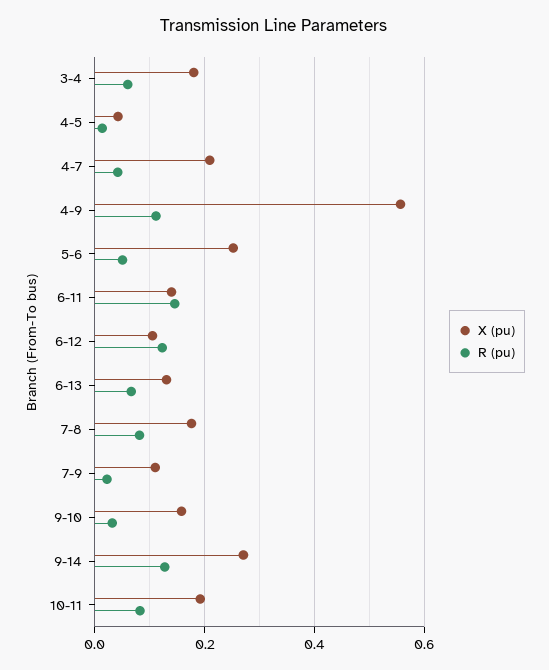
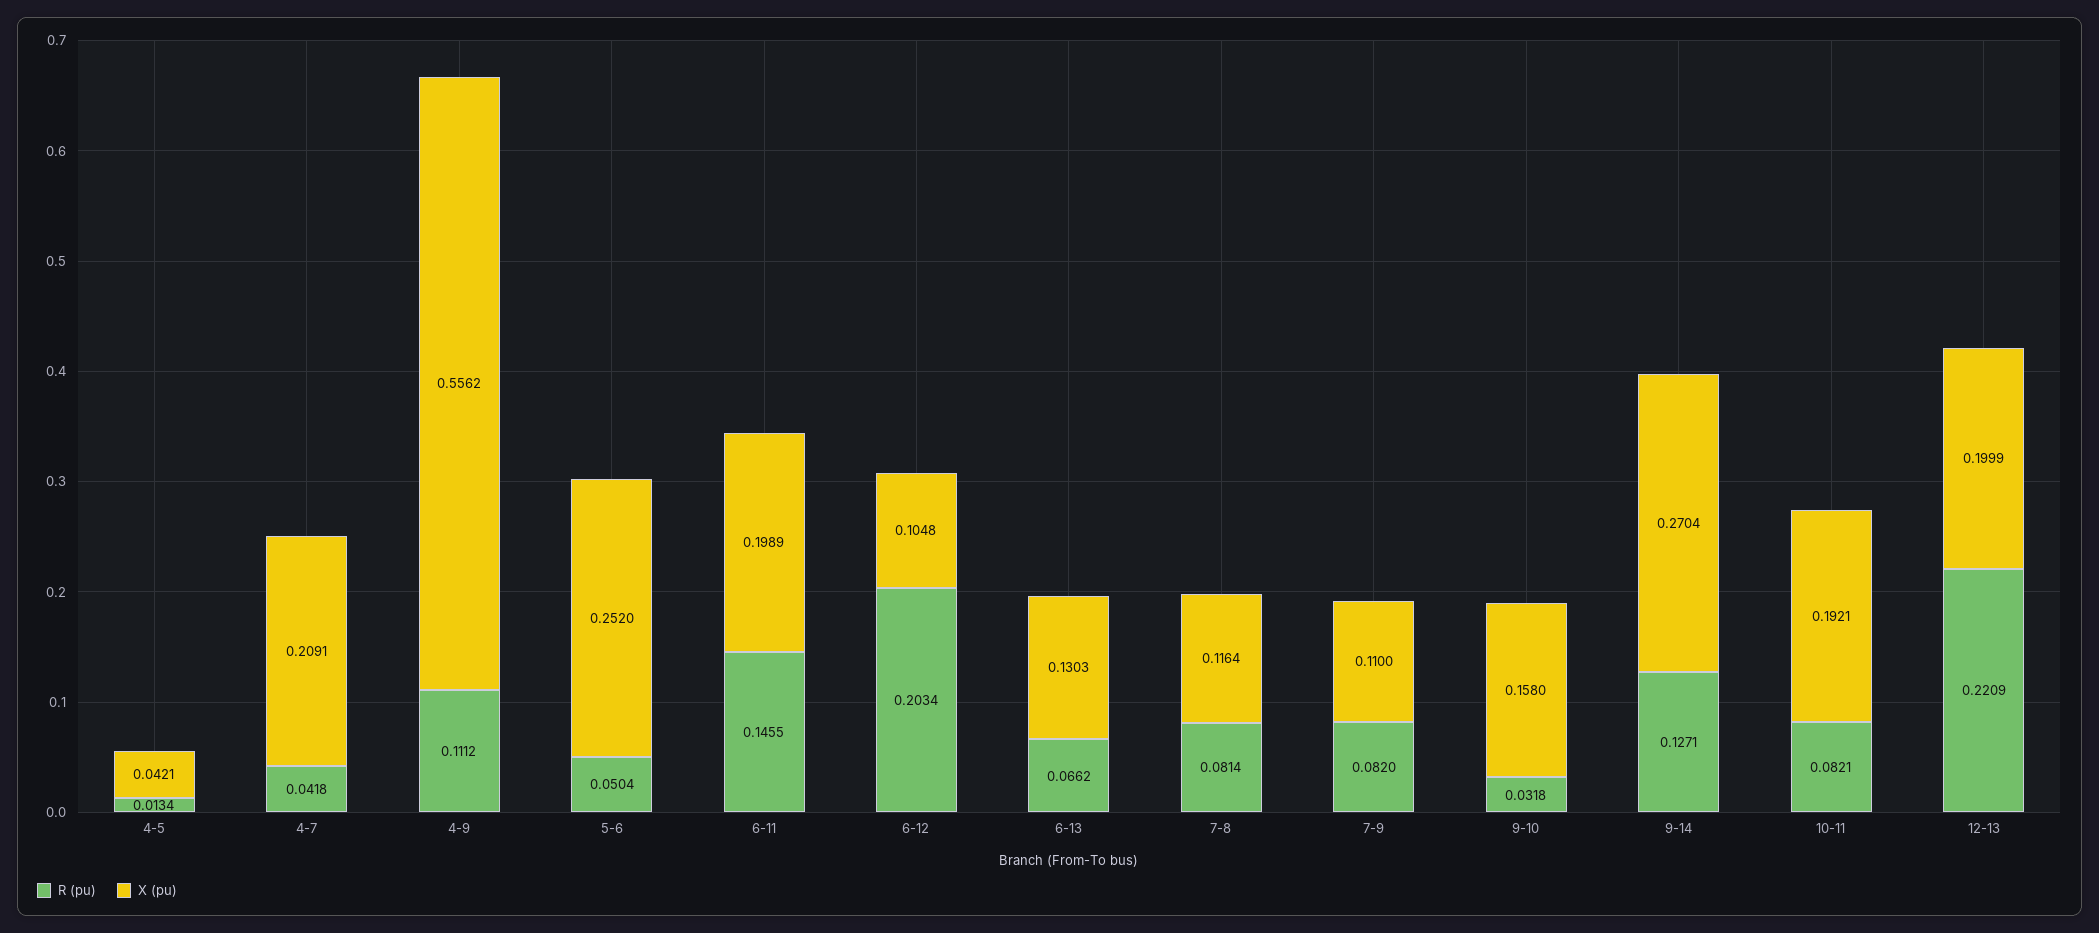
X (pu), 3-4: 0.18 -> none
R (pu), 3-4: 0.06 -> none
X (pu), 6-11: 0.14 -> 0.1989
R (pu), 6-12: 0.12 -> 0.2034
X (pu), 7-8: 0.18 -> 0.1164
R (pu), 7-9: 0.02 -> 0.082
R (pu), 12-13: none -> 0.2209
X (pu), 12-13: none -> 0.1999

